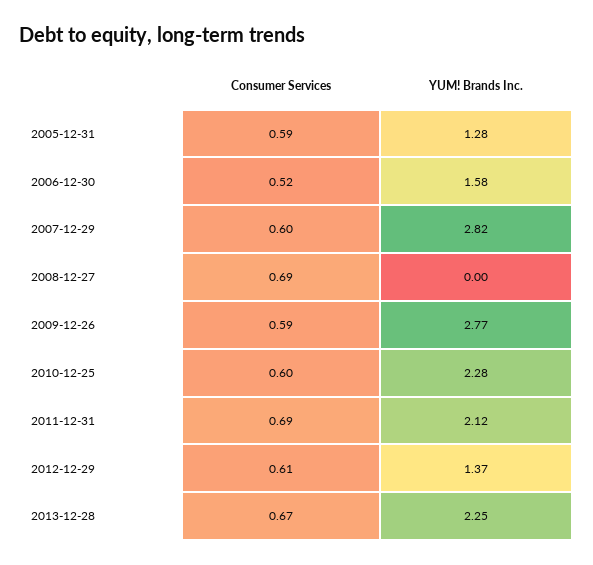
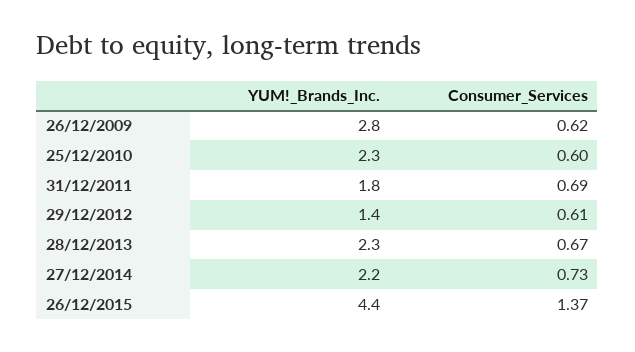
Consumer Services, 2005-12-31: 0.59 -> none
YUM! Brands Inc., 2005-12-31: 1.28 -> none
Consumer Services, 2006-12-30: 0.52 -> none
YUM! Brands Inc., 2006-12-30: 1.58 -> none
Consumer Services, 2007-12-29: 0.6 -> none
YUM! Brands Inc., 2007-12-29: 2.82 -> none
Consumer Services, 2008-12-27: 0.69 -> none
YUM! Brands Inc., 2008-12-27: 0 -> none
Consumer Services, 2009-12-26: 0.59 -> 0.62
YUM! Brands Inc., 2011-12-31: 2.12 -> 1.8
YUM! Brands Inc., 27/12/2014: none -> 2.2
Consumer Services, 27/12/2014: none -> 0.73
YUM! Brands Inc., 26/12/2015: none -> 4.4
Consumer Services, 26/12/2015: none -> 1.37

